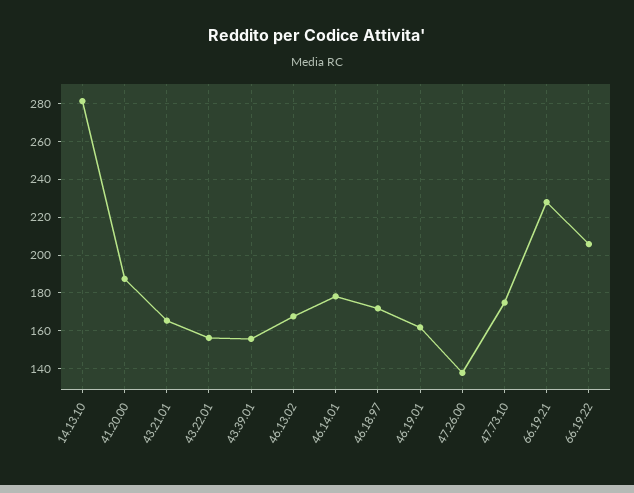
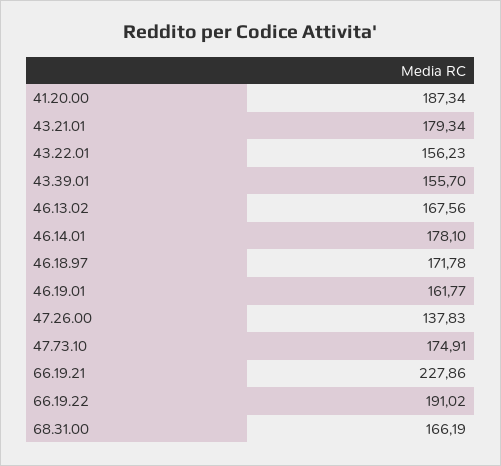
14.13.10: 280 -> none
43.21.01: 165 -> 179.34
66.19.22: 205 -> 191.02
68.31.00: none -> 166.19

